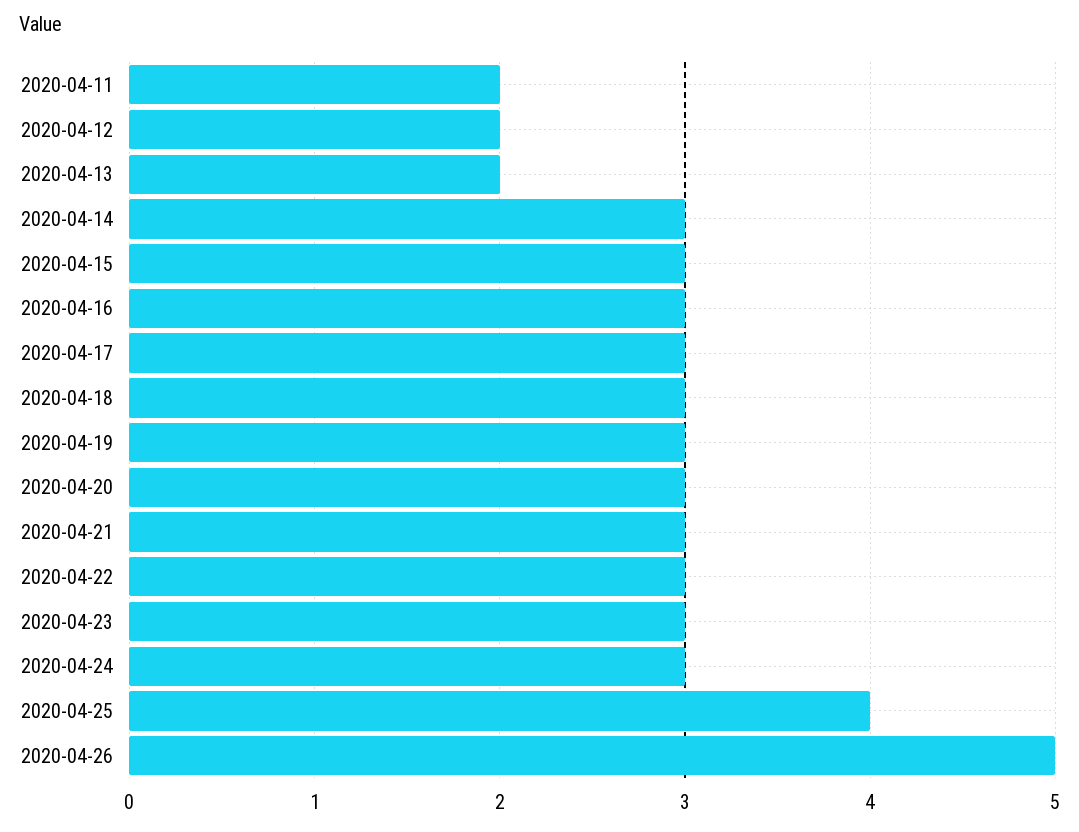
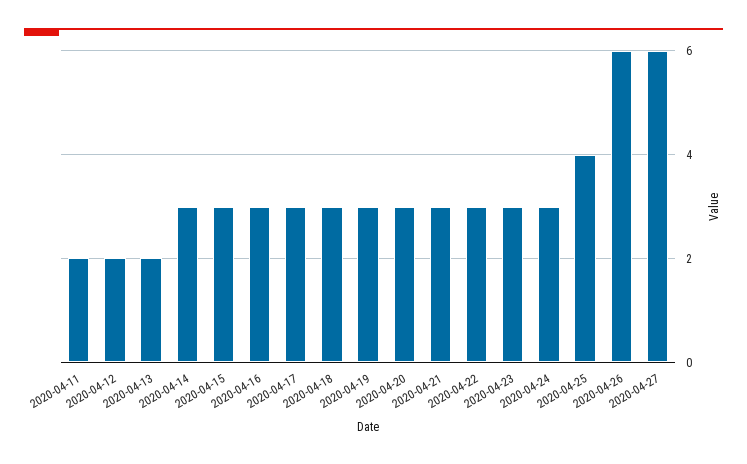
2020-04-26: 5 -> 6
2020-04-27: none -> 6

